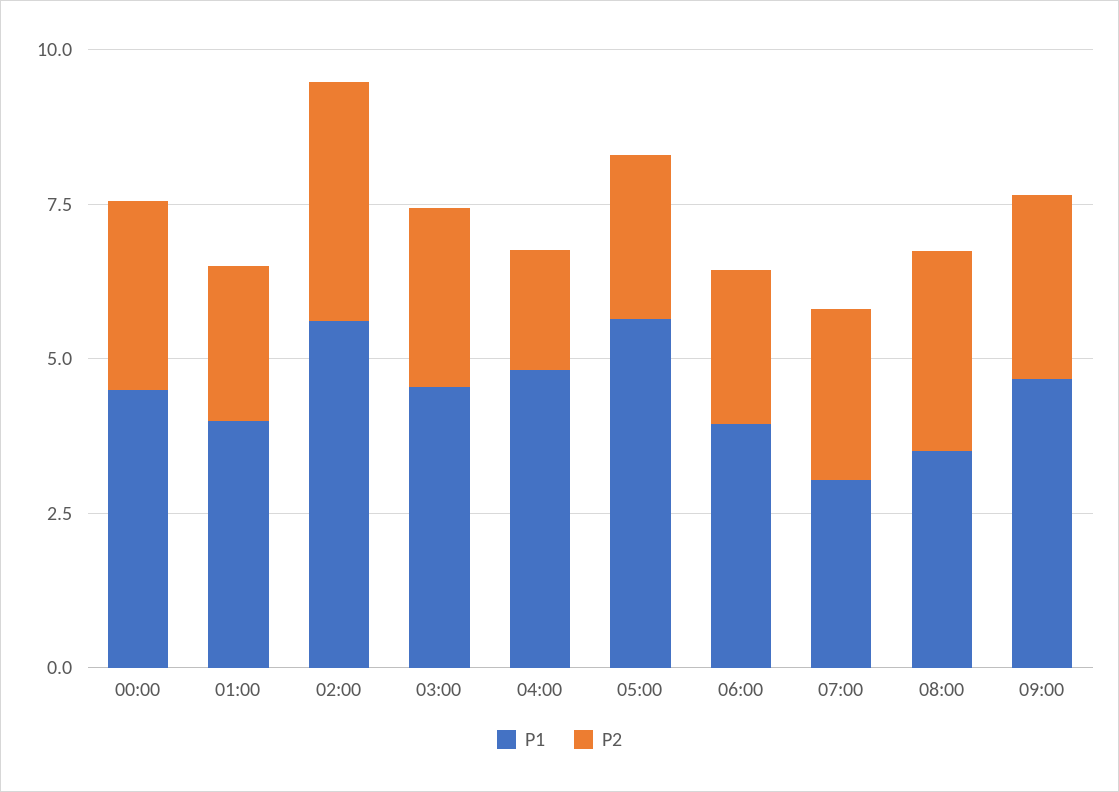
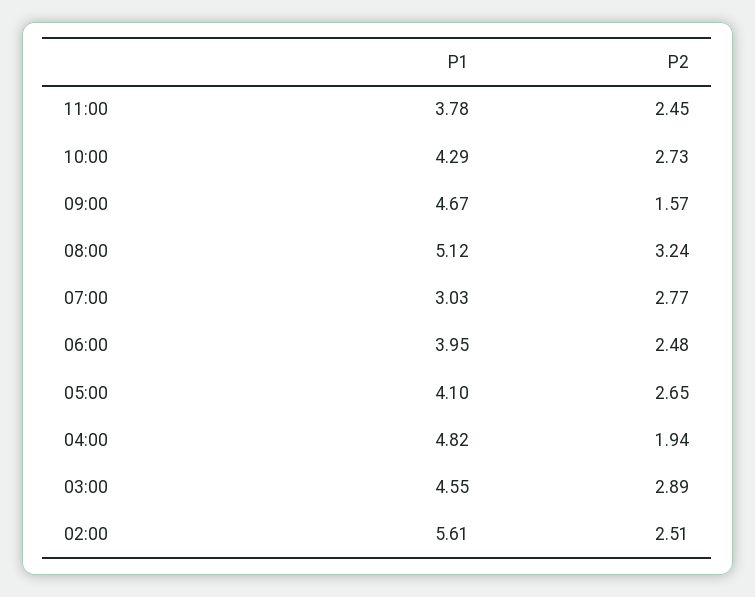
P1, 00:00: 4.5 -> none
P2, 00:00: 3 -> none
P1, 01:00: 4 -> none
P2, 01:00: 2.5 -> none
P2, 02:00: 4 -> 2.51
P1, 05:00: 5.5 -> 4.1
P1, 08:00: 3.5 -> 5.12
P2, 09:00: 3 -> 1.57
P1, 11:00: none -> 3.78
P2, 11:00: none -> 2.45
P1, 10:00: none -> 4.29
P2, 10:00: none -> 2.73

